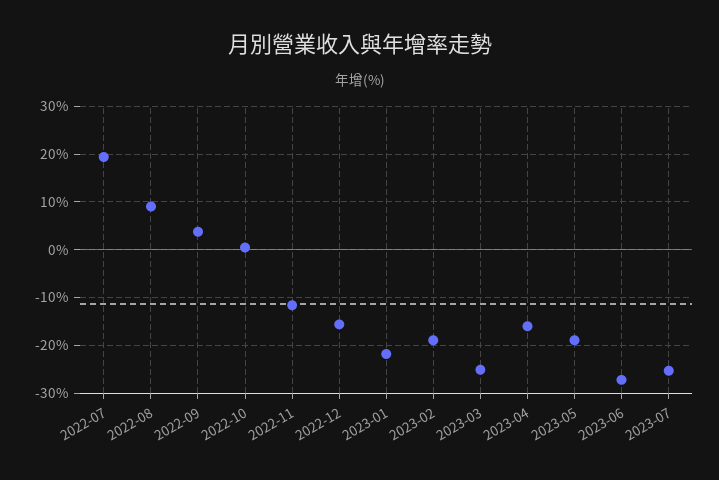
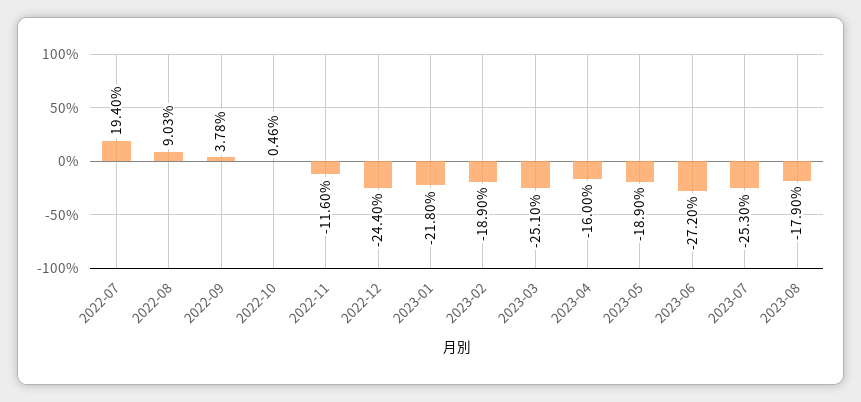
2022-12: -16 -> -24.4
2023-08: none -> -17.9

